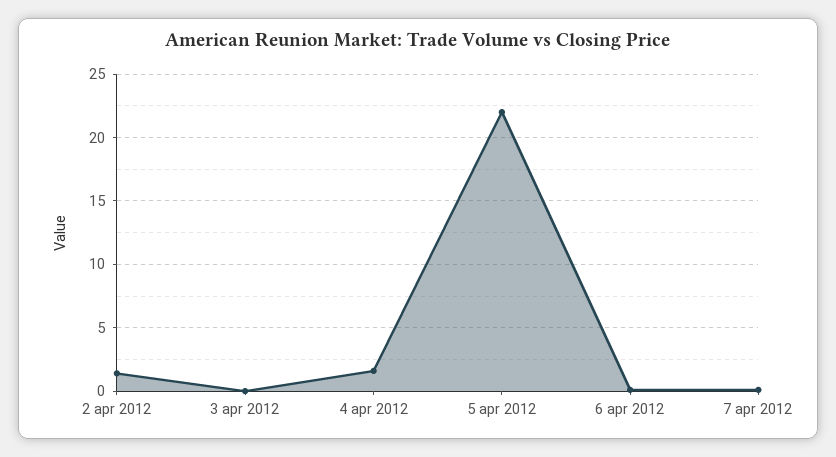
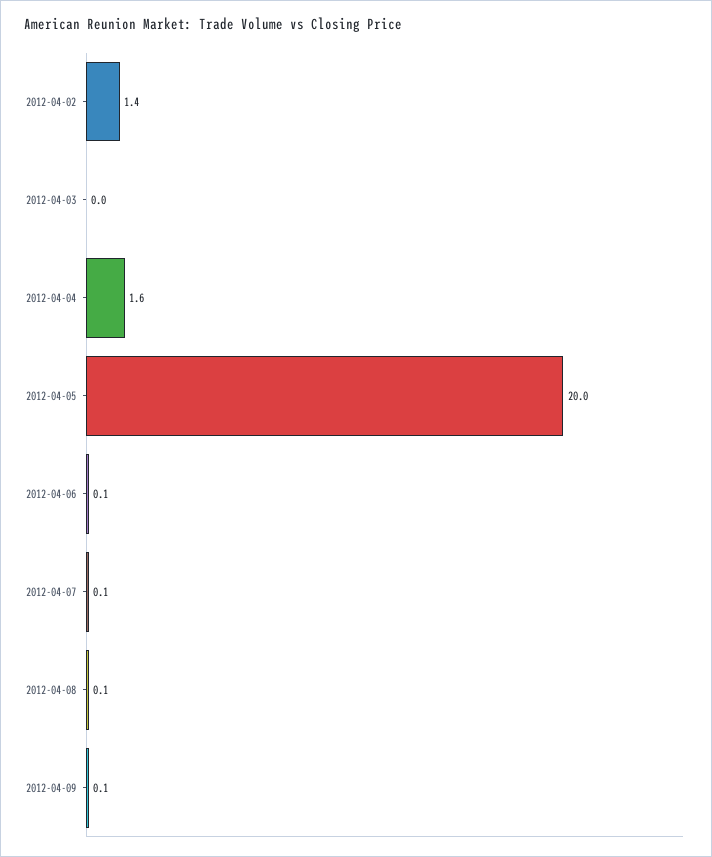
5 apr 2012: 22 -> 20
2012-04-08: none -> 0.1
2012-04-09: none -> 0.1

